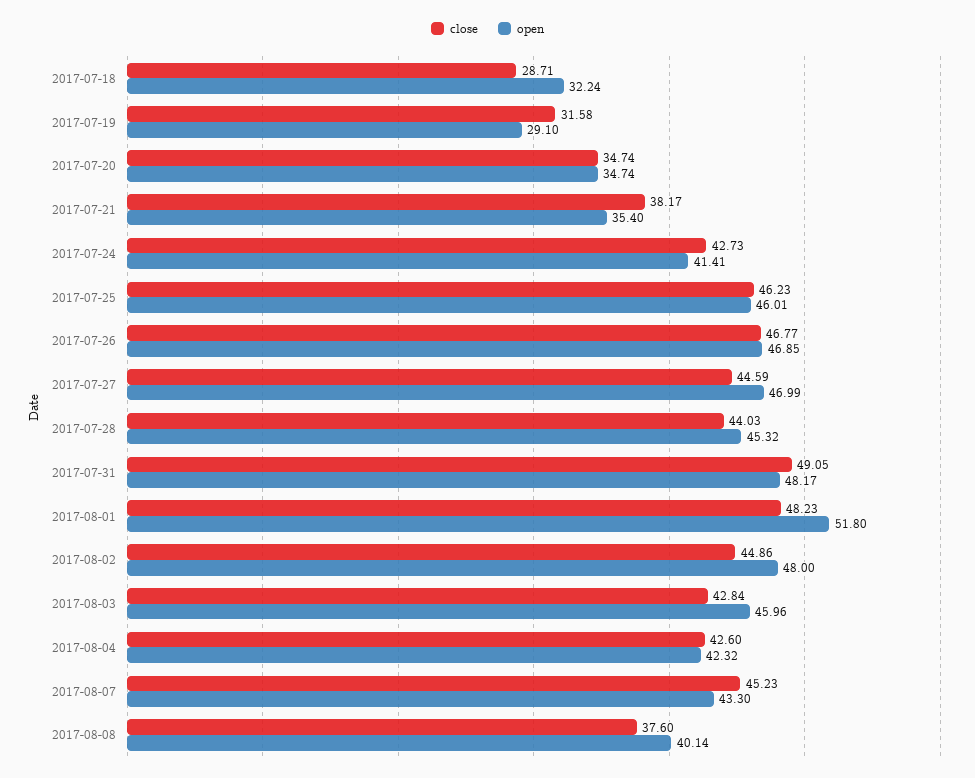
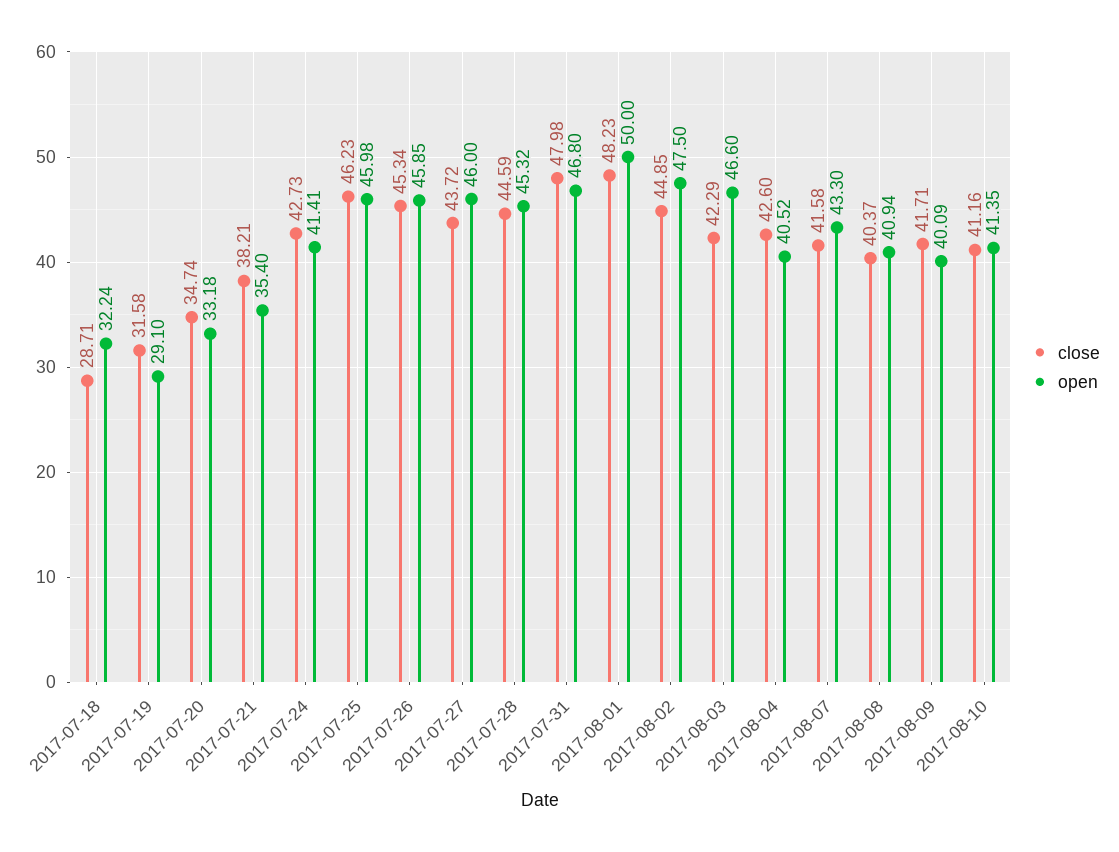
open, 2017-07-20: 34.74 -> 33.18
close, 2017-07-21: 38.17 -> 38.21
open, 2017-07-25: 46.01 -> 45.98
close, 2017-07-26: 46.77 -> 45.34
open, 2017-07-26: 46.85 -> 45.85
close, 2017-07-27: 44.59 -> 43.72
open, 2017-07-27: 46.99 -> 46
close, 2017-07-28: 44.03 -> 44.59
close, 2017-07-31: 49.05 -> 47.98
open, 2017-07-31: 48.17 -> 46.8
open, 2017-08-01: 51.8 -> 50
close, 2017-08-02: 44.86 -> 44.85
open, 2017-08-02: 48 -> 47.5
close, 2017-08-03: 42.84 -> 42.29
open, 2017-08-03: 45.96 -> 46.6
open, 2017-08-04: 42.32 -> 40.52
close, 2017-08-07: 45.23 -> 41.58
close, 2017-08-08: 37.6 -> 40.37
open, 2017-08-08: 40.14 -> 40.94
close, 2017-08-09: none -> 41.71
open, 2017-08-09: none -> 40.09
close, 2017-08-10: none -> 41.16
open, 2017-08-10: none -> 41.35

